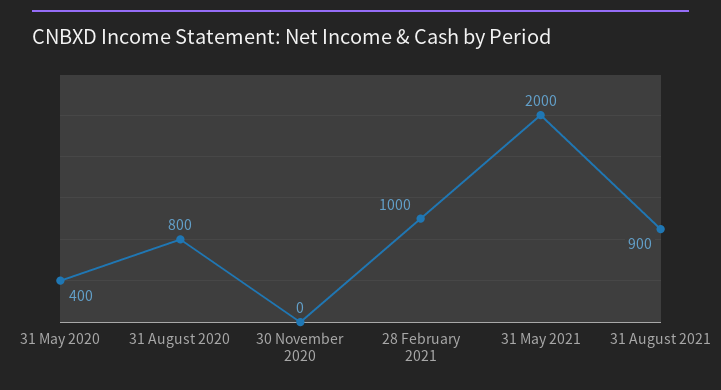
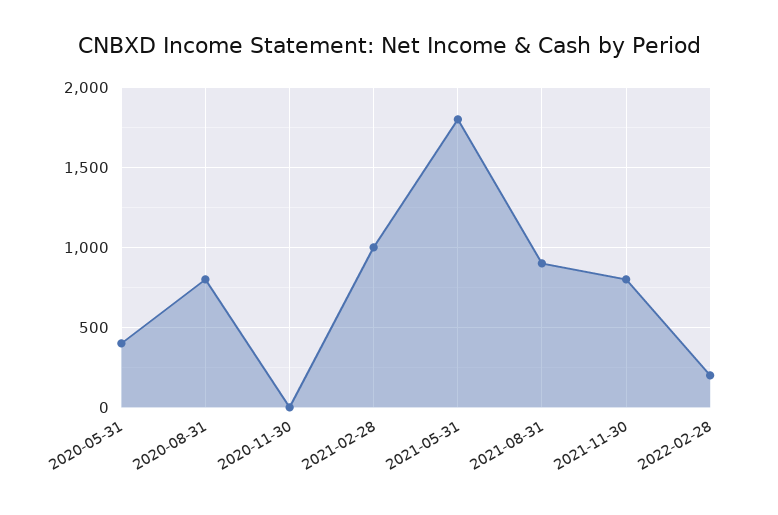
31 May 2021: 2000 -> 1800
2021-11-30: none -> 800
2022-02-28: none -> 200

